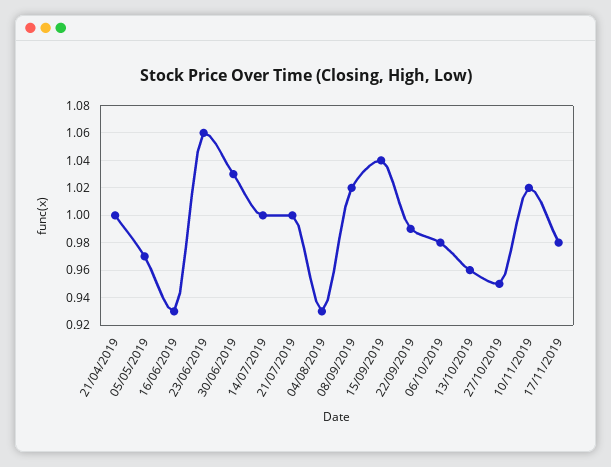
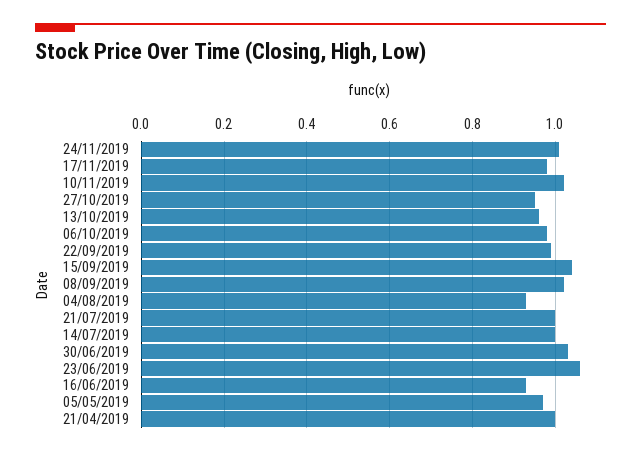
24/11/2019: none -> 1

